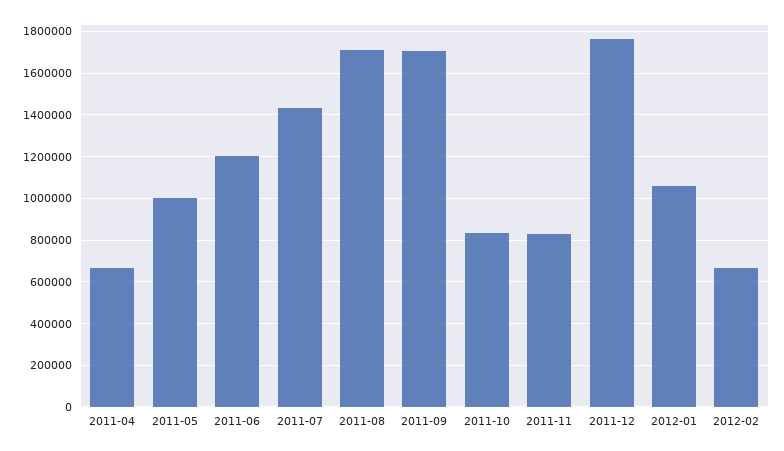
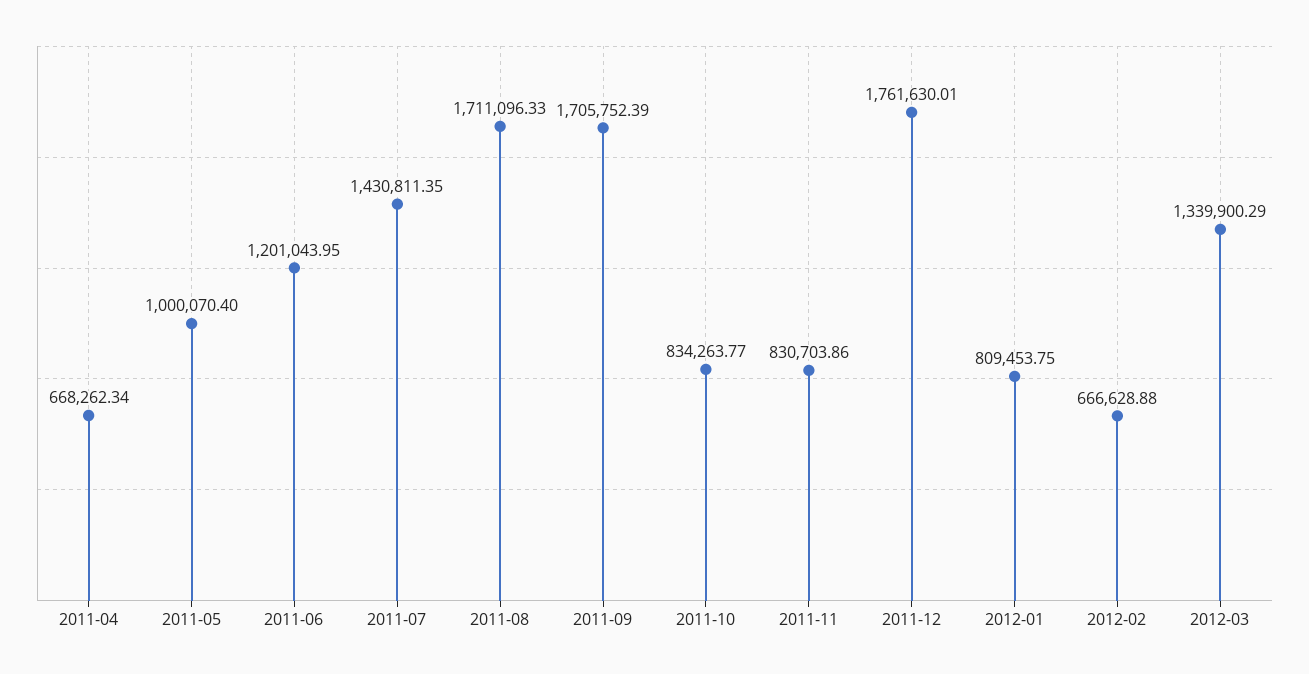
2012-01: 1050000 -> 809453.75
2012-03: none -> 1339900.29

